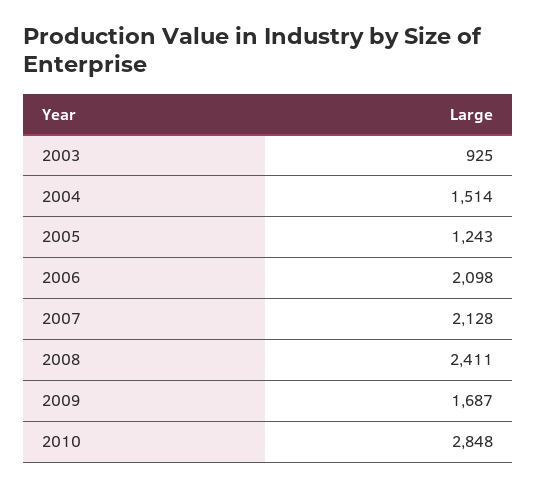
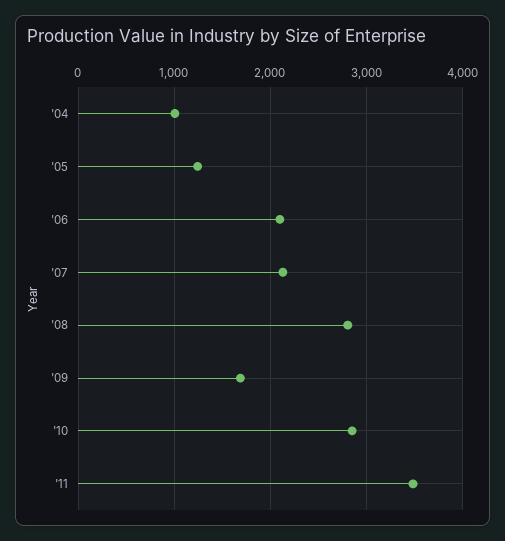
2003: 925 -> none
2004: 1514 -> 1000
2008: 2411 -> 2800
'11: none -> 3500

